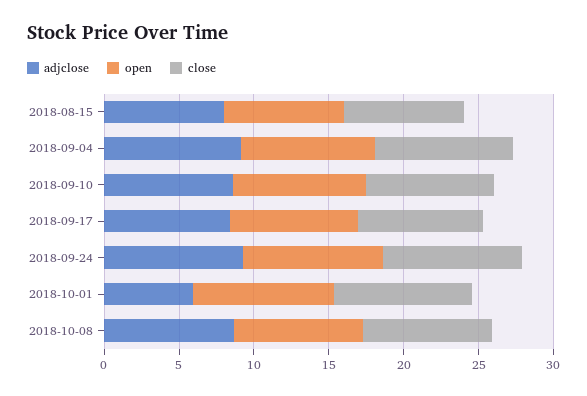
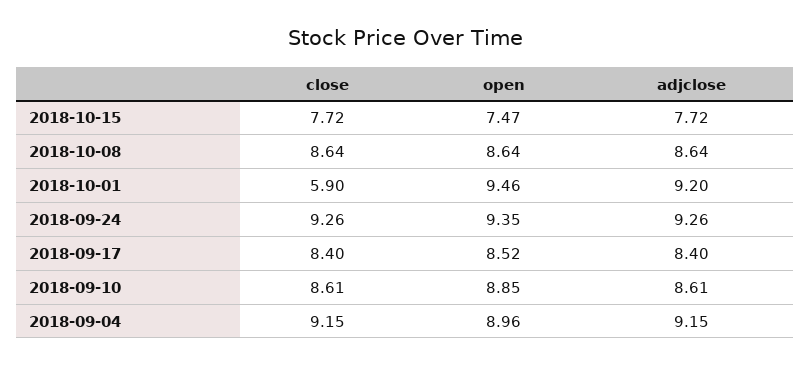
adjclose, 2018-08-15: 8 -> none
open, 2018-08-15: 8 -> none
close, 2018-08-15: 8 -> none
adjclose, 2018-10-01: 6 -> 9.2
close, 2018-10-01: 9 -> 5.9
close, 2018-10-15: none -> 7.72
open, 2018-10-15: none -> 7.47
adjclose, 2018-10-15: none -> 7.72

